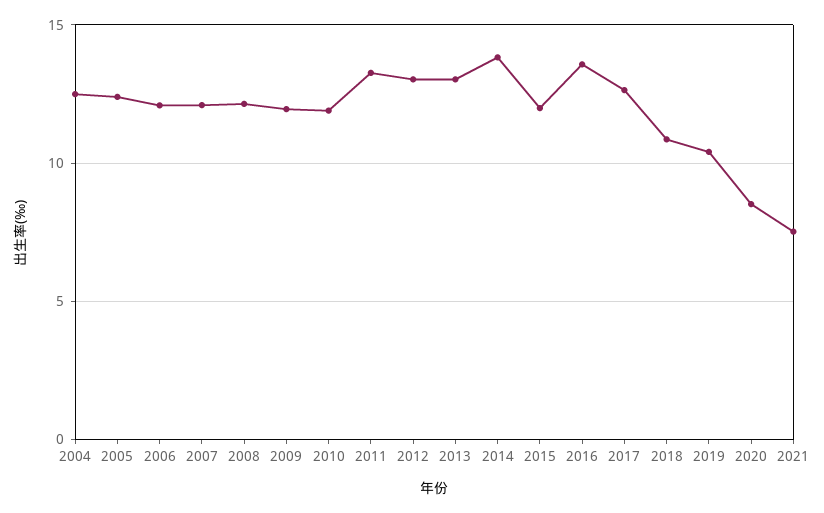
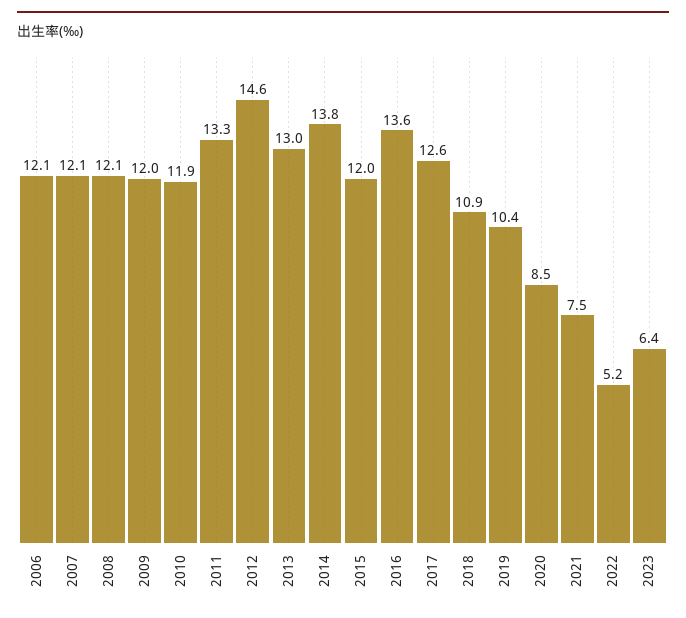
2004: 12.5 -> none
2005: 12.5 -> none
2012: 13 -> 14.6
2022: none -> 5.2
2023: none -> 6.4

